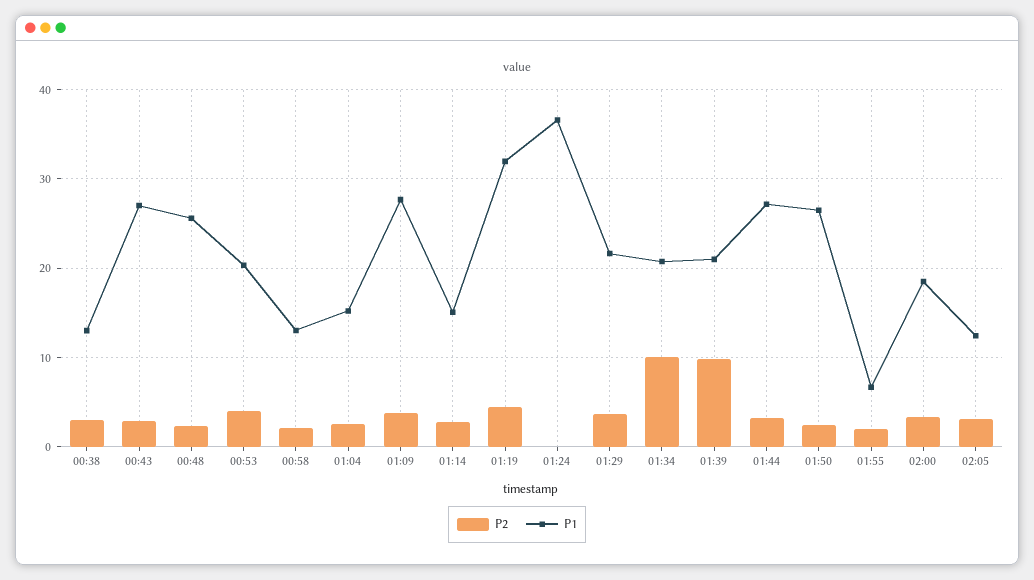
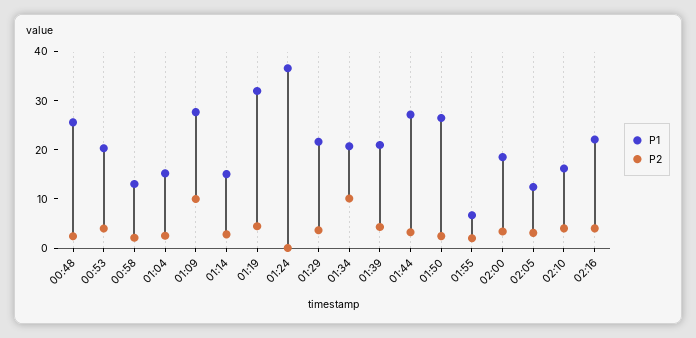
P2, 00:38: 3 -> none
P1, 00:38: 13 -> none
P2, 00:43: 3 -> none
P1, 00:43: 27 -> none
P2, 01:09: 4 -> 10
P2, 01:39: 10 -> 4
P1, 02:10: none -> 16
P2, 02:10: none -> 4
P1, 02:16: none -> 22
P2, 02:16: none -> 4

